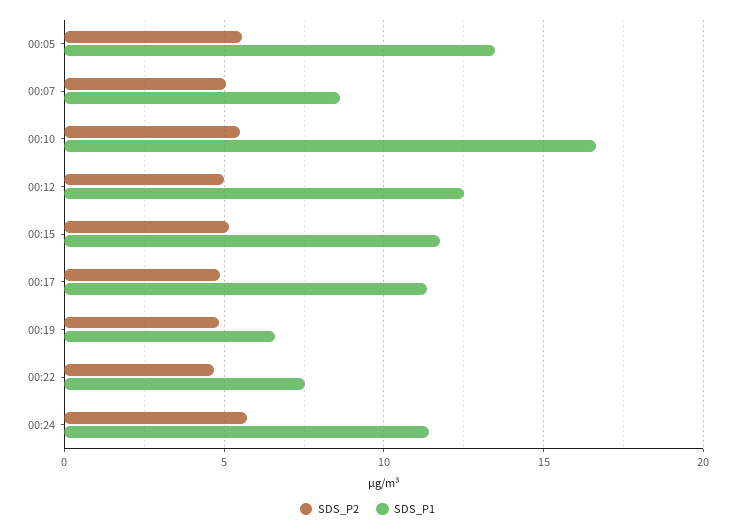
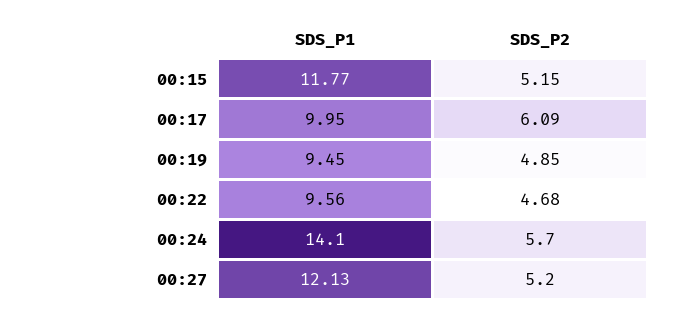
SDS_P2, 00:05: 5.5 -> none
SDS_P1, 00:05: 13.5 -> none
SDS_P2, 00:07: 5 -> none
SDS_P1, 00:07: 8.5 -> none
SDS_P2, 00:10: 5.5 -> none
SDS_P1, 00:10: 16.5 -> none
SDS_P2, 00:12: 5 -> none
SDS_P1, 00:12: 12.5 -> none
SDS_P2, 00:17: 5 -> 6.09
SDS_P1, 00:17: 11.5 -> 9.95
SDS_P1, 00:19: 6.5 -> 9.45
SDS_P1, 00:22: 7.5 -> 9.56
SDS_P1, 00:24: 11.5 -> 14.1
SDS_P1, 00:27: none -> 12.13
SDS_P2, 00:27: none -> 5.2

